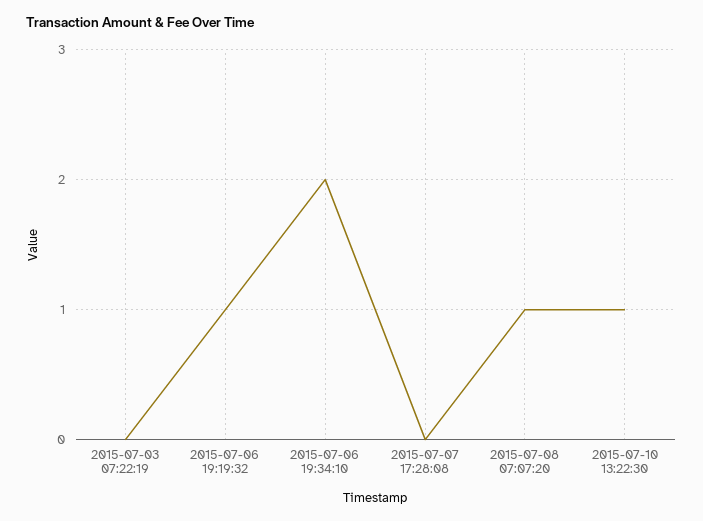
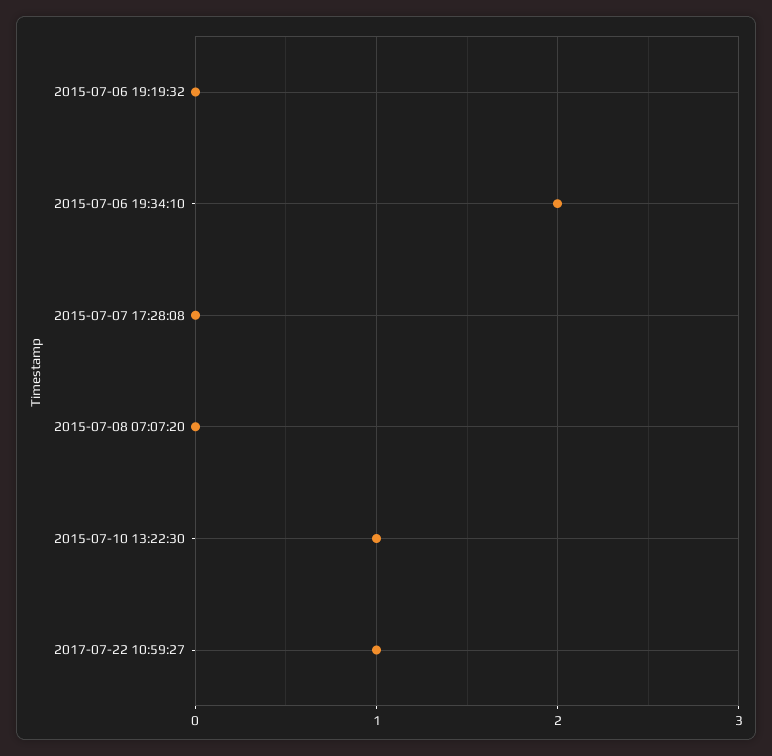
2015-07-03 07:22:19: 0 -> none
2015-07-06 19:19:32: 1 -> 0
2015-07-08 07:07:20: 1 -> 0
2017-07-22 10:59:27: none -> 1

